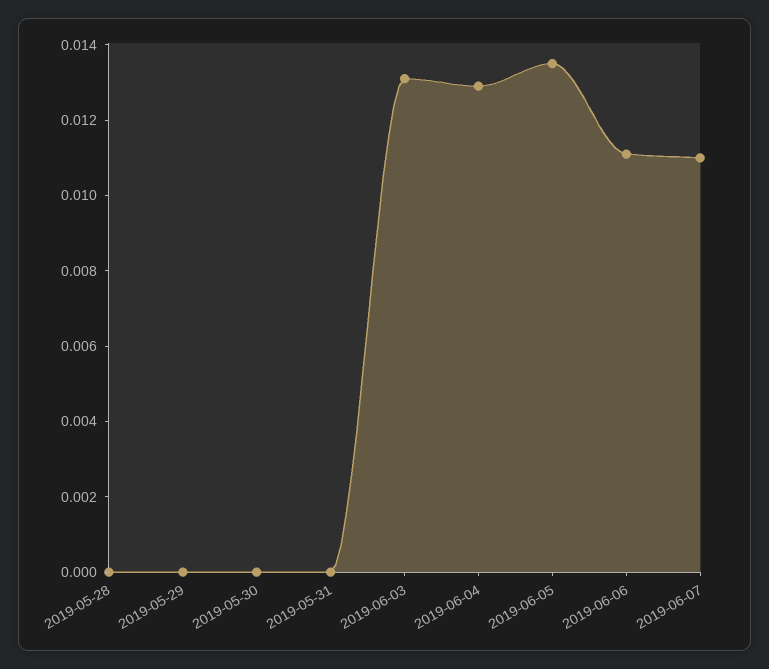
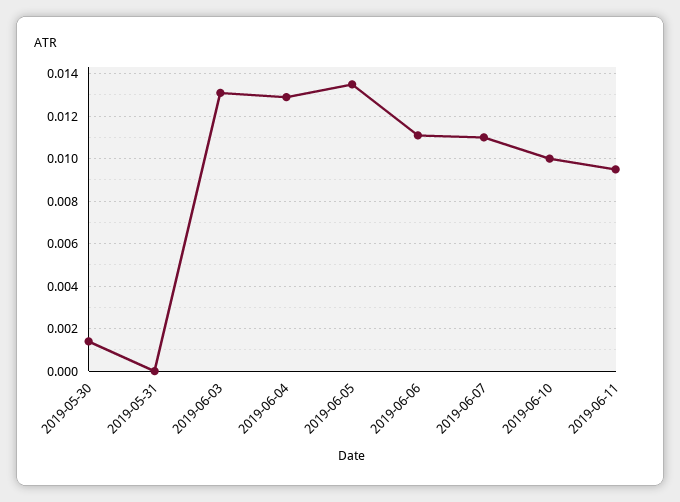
2019-05-28: 0 -> none
2019-05-29: 0 -> none
2019-05-30: 0 -> 0.0015
2019-06-10: none -> 0.01
2019-06-11: none -> 0.0095

